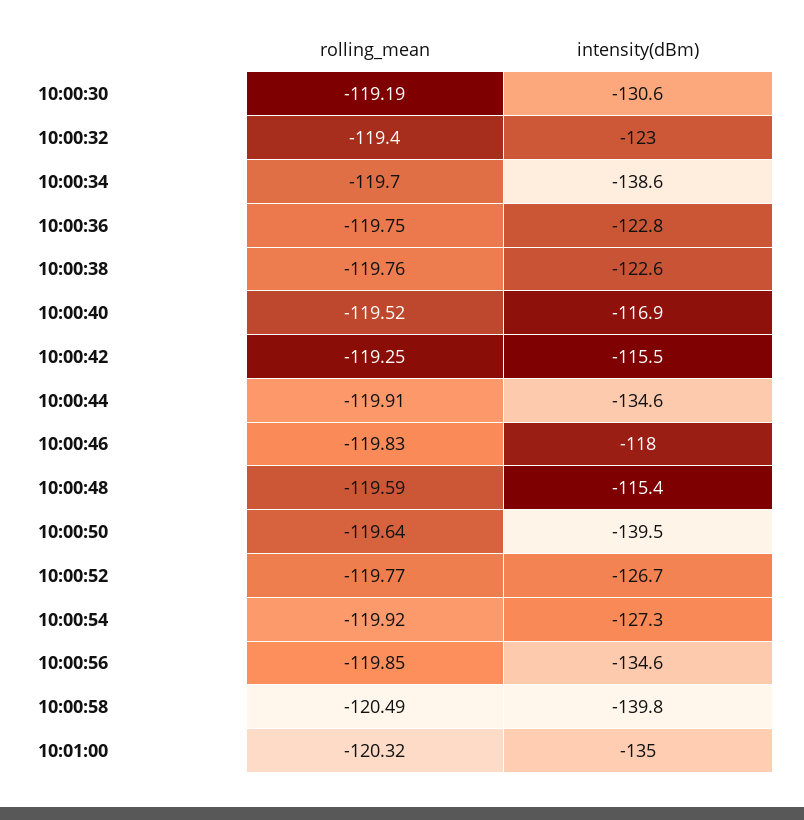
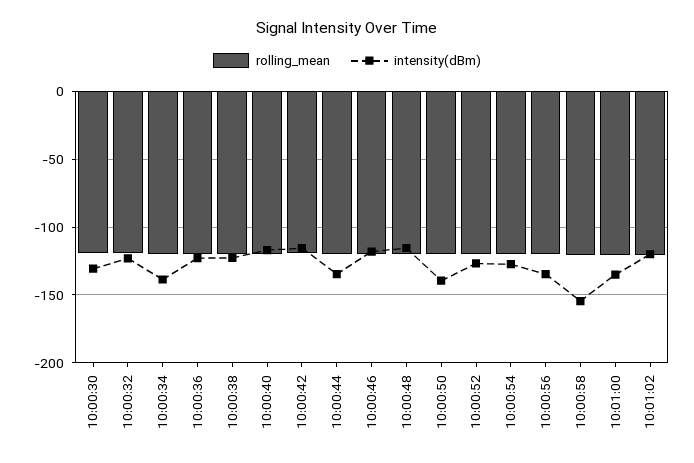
intensity(dBm), 10:00:58: -139.8 -> -155
rolling_mean, 10:01:02: none -> -120
intensity(dBm), 10:01:02: none -> -120

